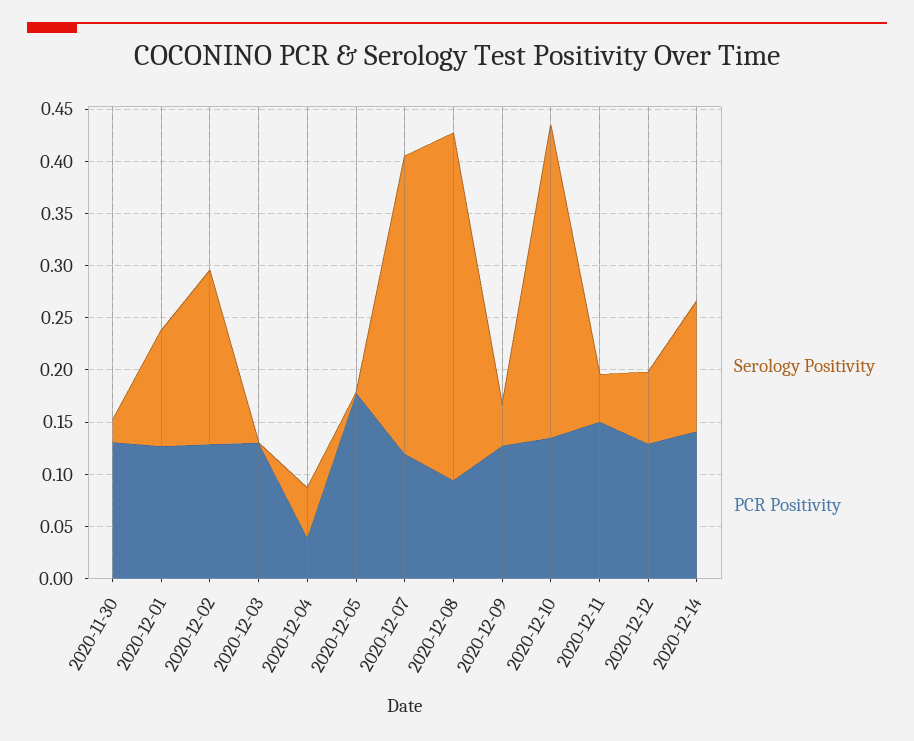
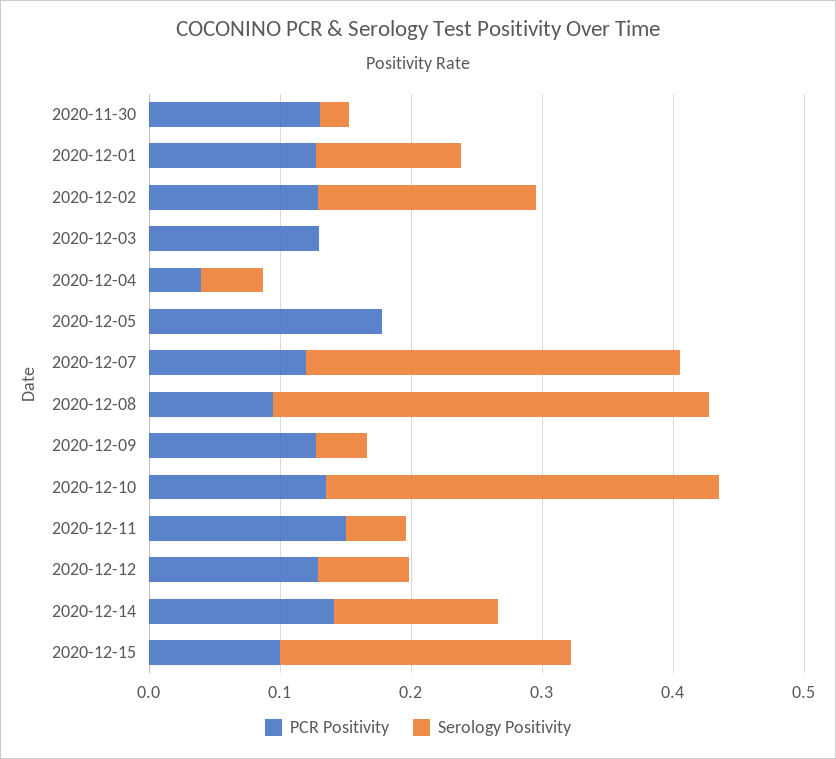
PCR Positivity, 2020-12-15: none -> 0.1
Serology Positivity, 2020-12-15: none -> 0.22

